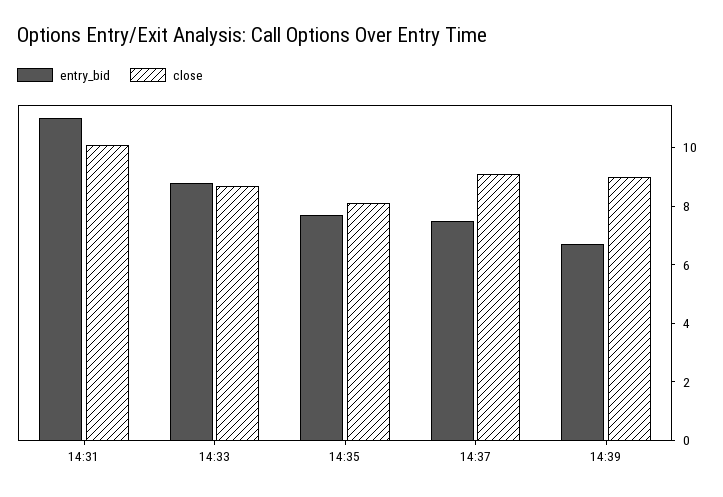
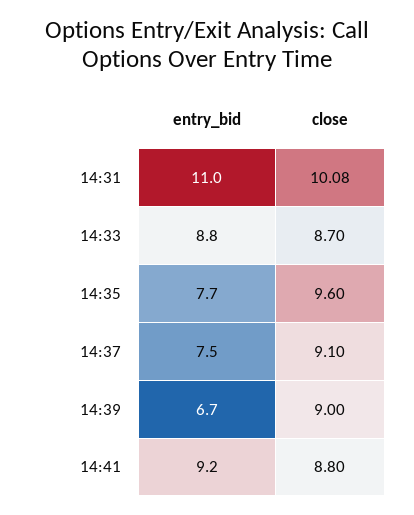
close, 14:35: 8 -> 9.6
entry_bid, 14:41: none -> 9.2
close, 14:41: none -> 8.8

